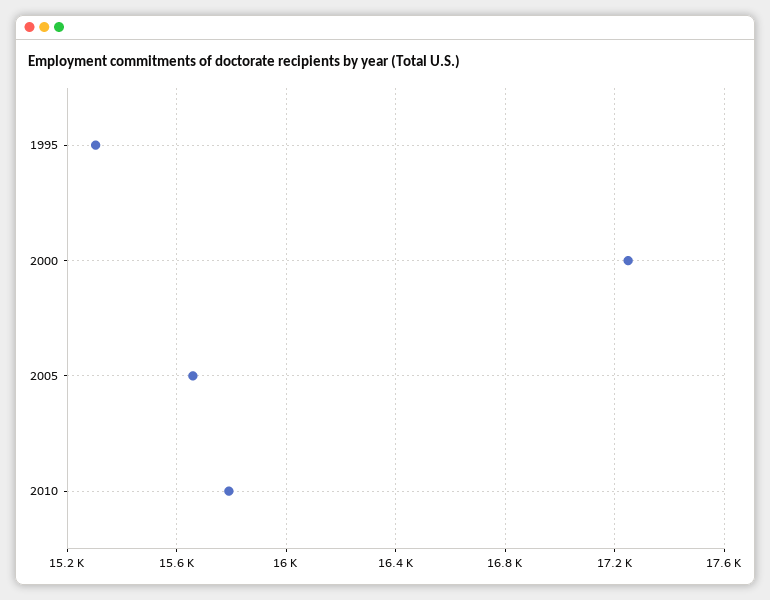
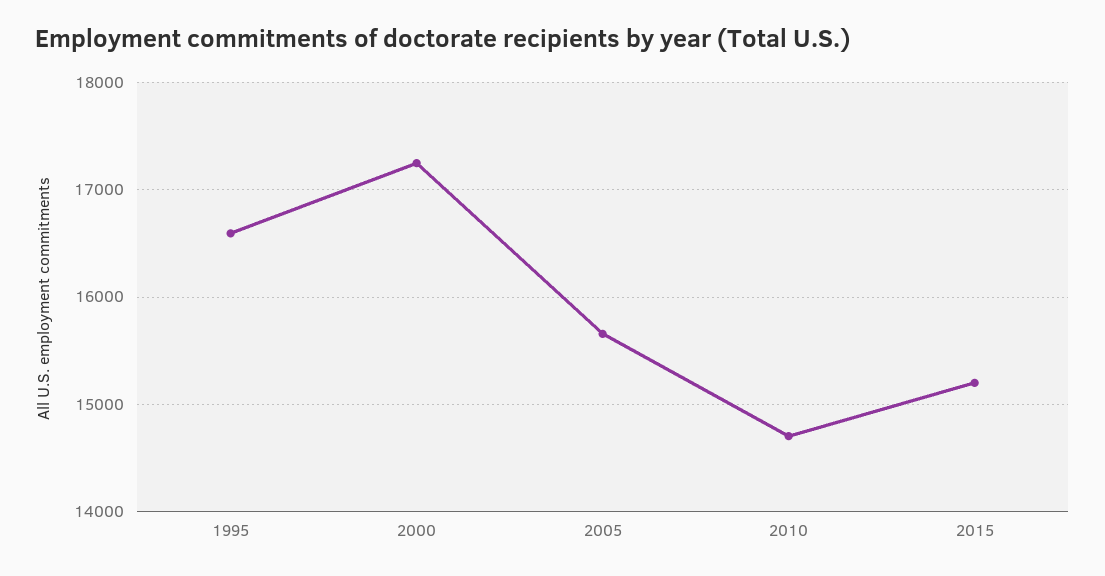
1995: 15300 -> 16600
2010: 15800 -> 14700
2015: none -> 15200

